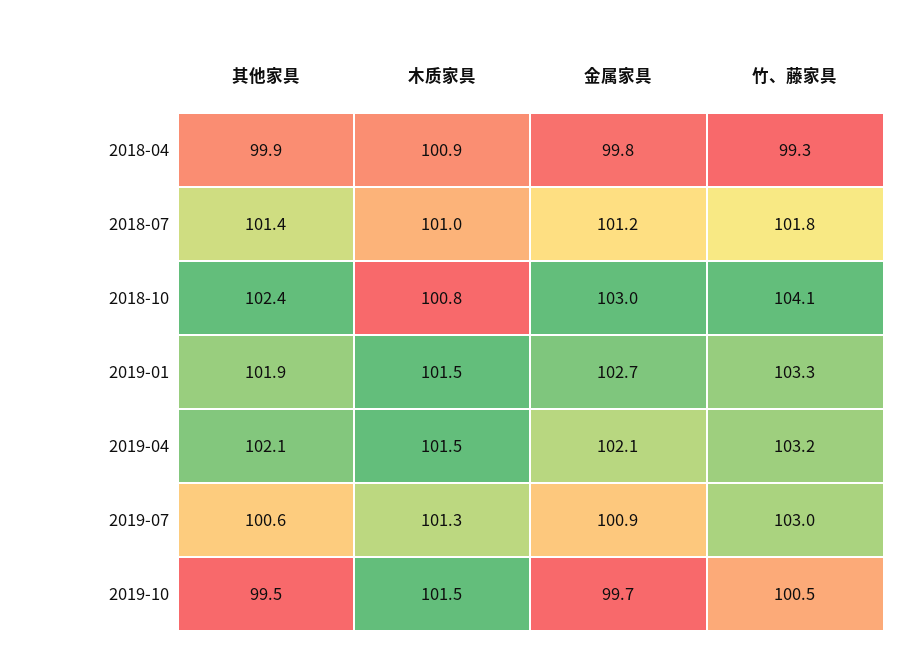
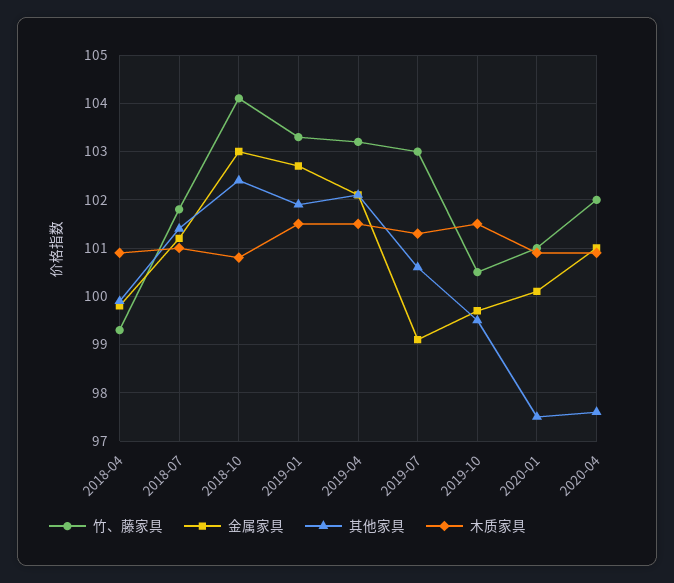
金属家具, 2019-07: 100.9 -> 99
竹、藤家具, 2020-01: none -> 101
金属家具, 2020-01: none -> 100
其他家具, 2020-01: none -> 97.5
木质家具, 2020-01: none -> 101
竹、藤家具, 2020-04: none -> 102
金属家具, 2020-04: none -> 101
其他家具, 2020-04: none -> 97.5
木质家具, 2020-04: none -> 101

